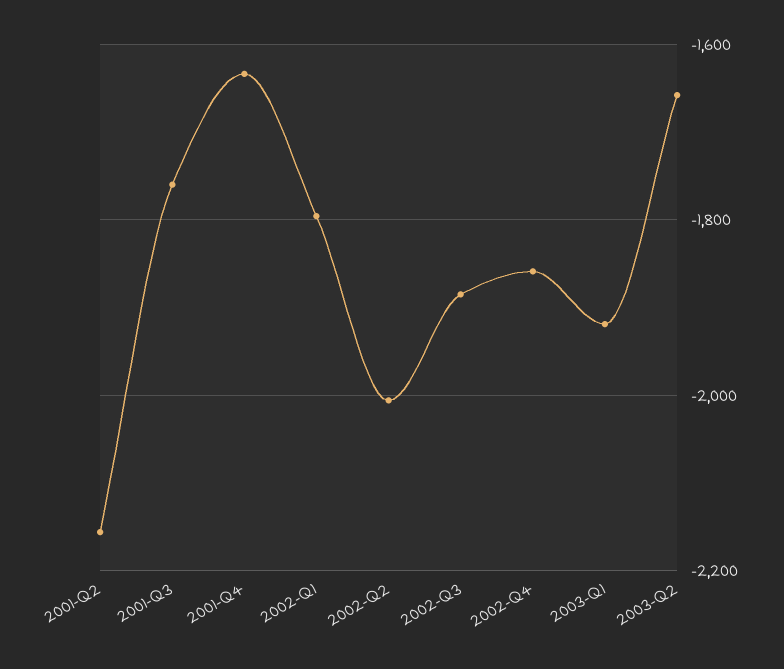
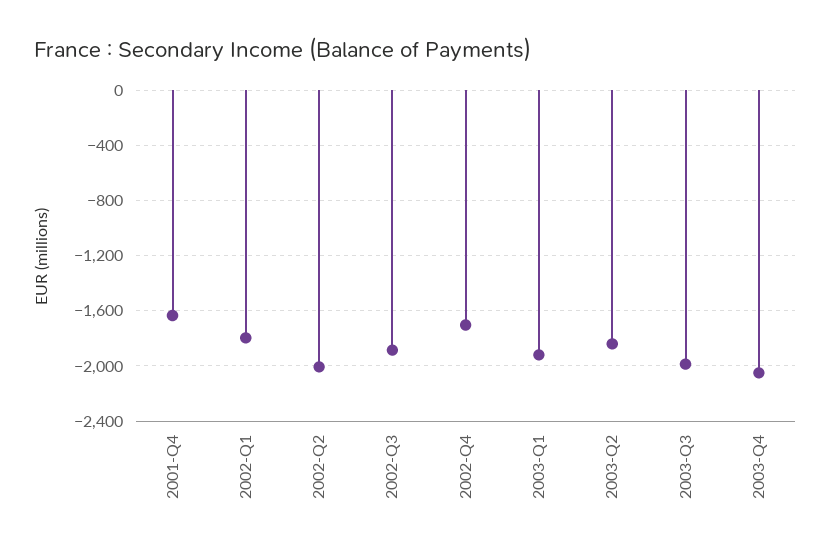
2001-Q2: -2160 -> none
2001-Q3: -1760 -> none
2002-Q4: -1860 -> -1700
2003-Q2: -1660 -> -1850
2003-Q3: none -> -2000
2003-Q4: none -> -2050

